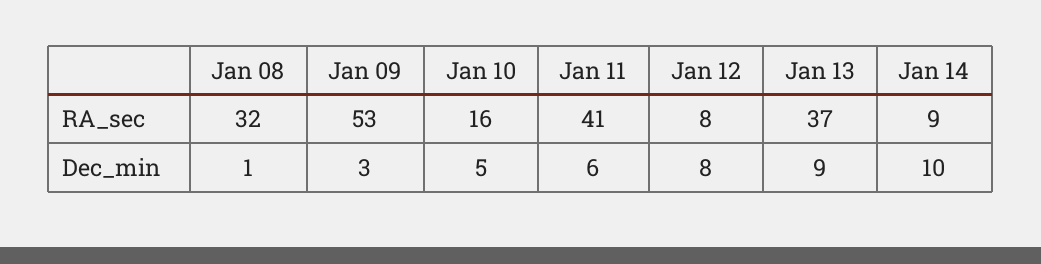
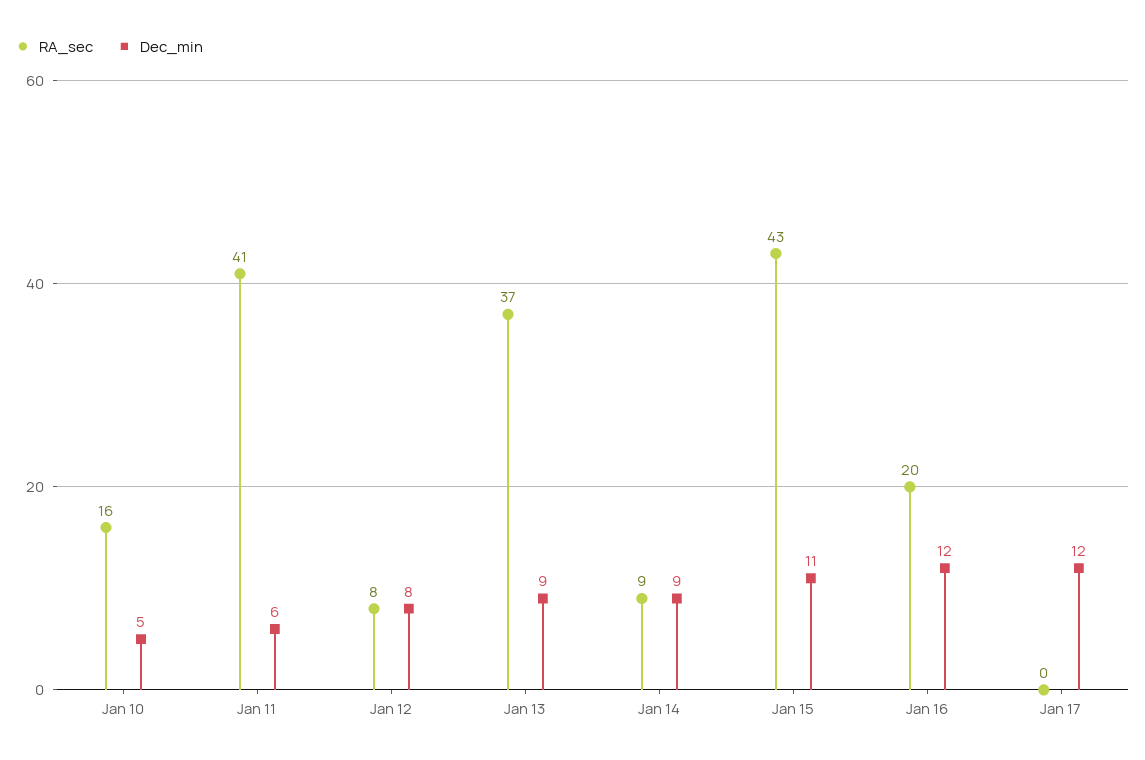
RA_sec, Jan 08: 32 -> none
RA_sec, Jan 09: 53 -> none
Dec_min, Jan 08: 1 -> none
Dec_min, Jan 09: 3 -> none
Dec_min, Jan 14: 10 -> 9
RA_sec, Jan 15: none -> 43
Dec_min, Jan 15: none -> 11
RA_sec, Jan 16: none -> 20
Dec_min, Jan 16: none -> 12
RA_sec, Jan 17: none -> 0
Dec_min, Jan 17: none -> 12

